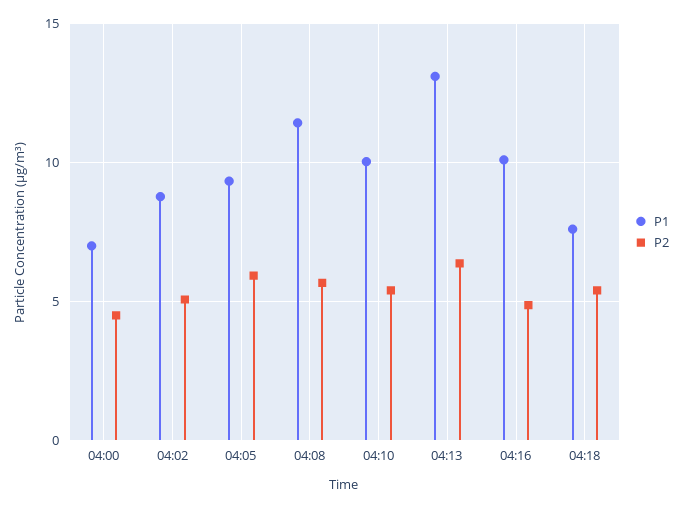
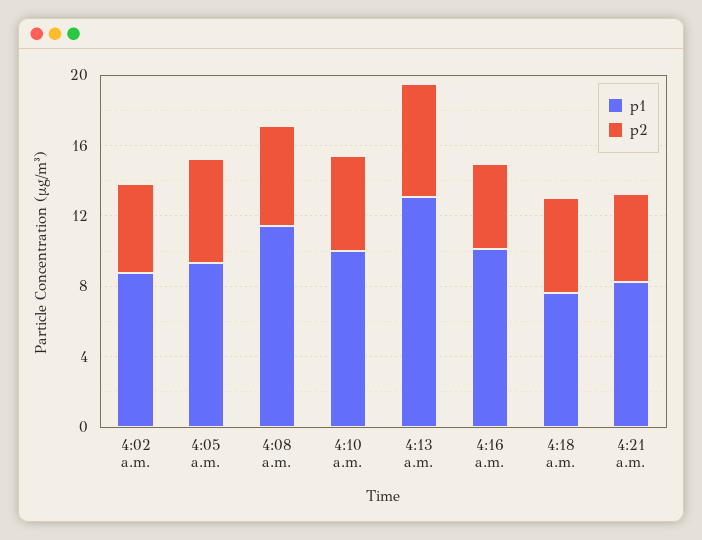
P1, 04:00: 7 -> none
P2, 04:00: 4.5 -> none
P1, 4:21 a.m.: none -> 8
P2, 4:21 a.m.: none -> 5

